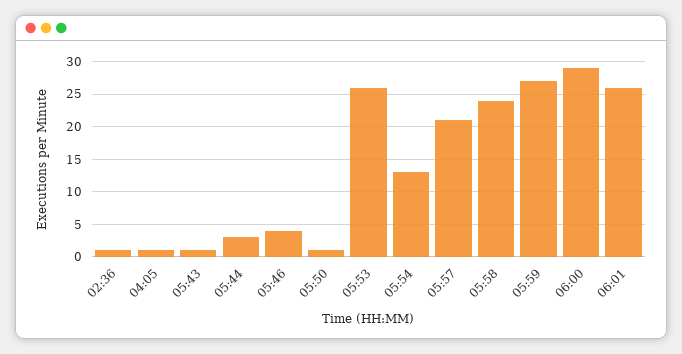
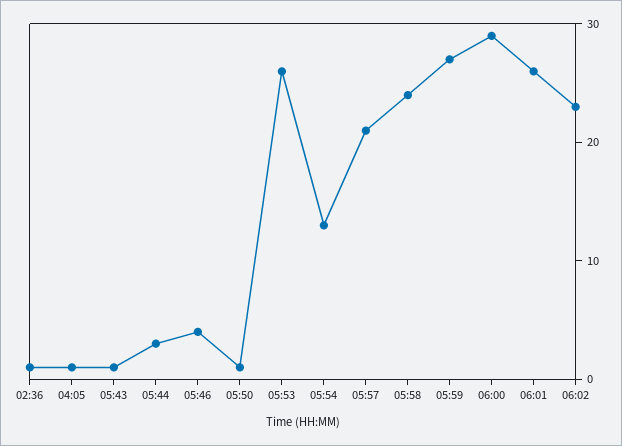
06:02: none -> 23

